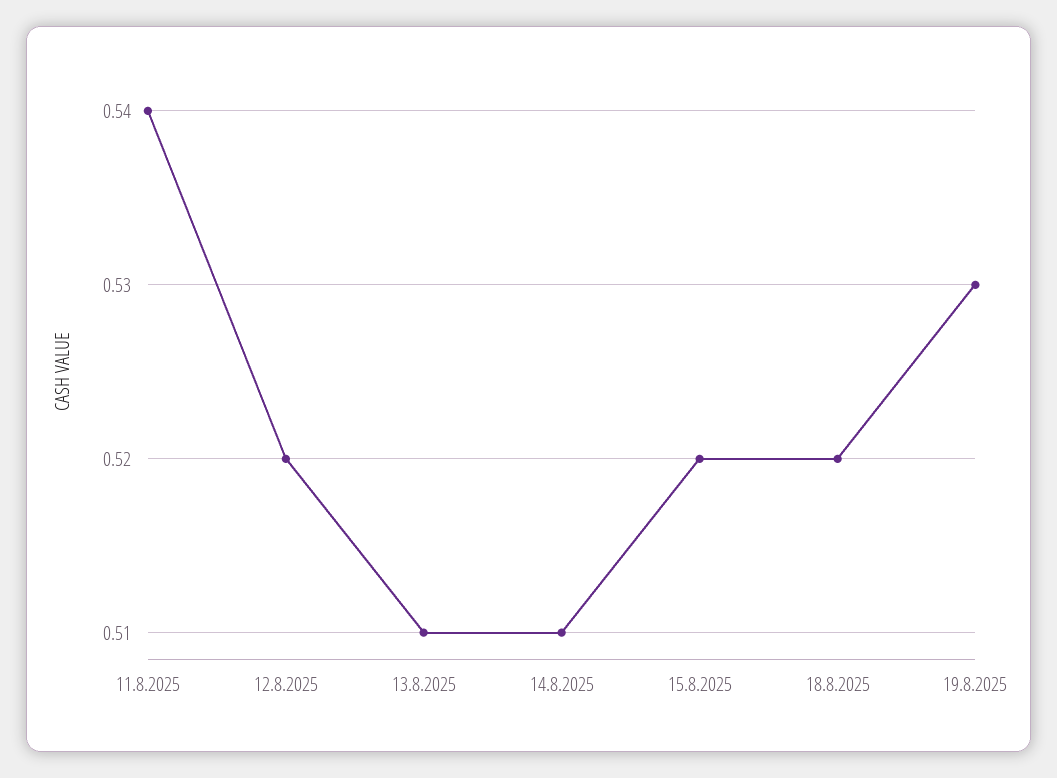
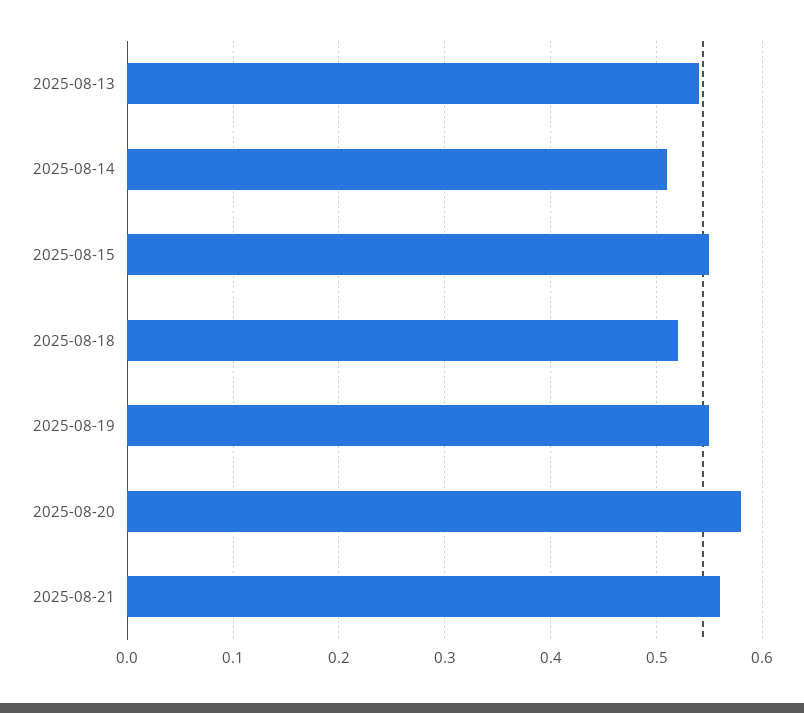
11.8.2025: 0.54 -> none
12.8.2025: 0.52 -> none
13.8.2025: 0.51 -> 0.54
15.8.2025: 0.52 -> 0.55
19.8.2025: 0.53 -> 0.55
2025-08-20: none -> 0.58
2025-08-21: none -> 0.56

